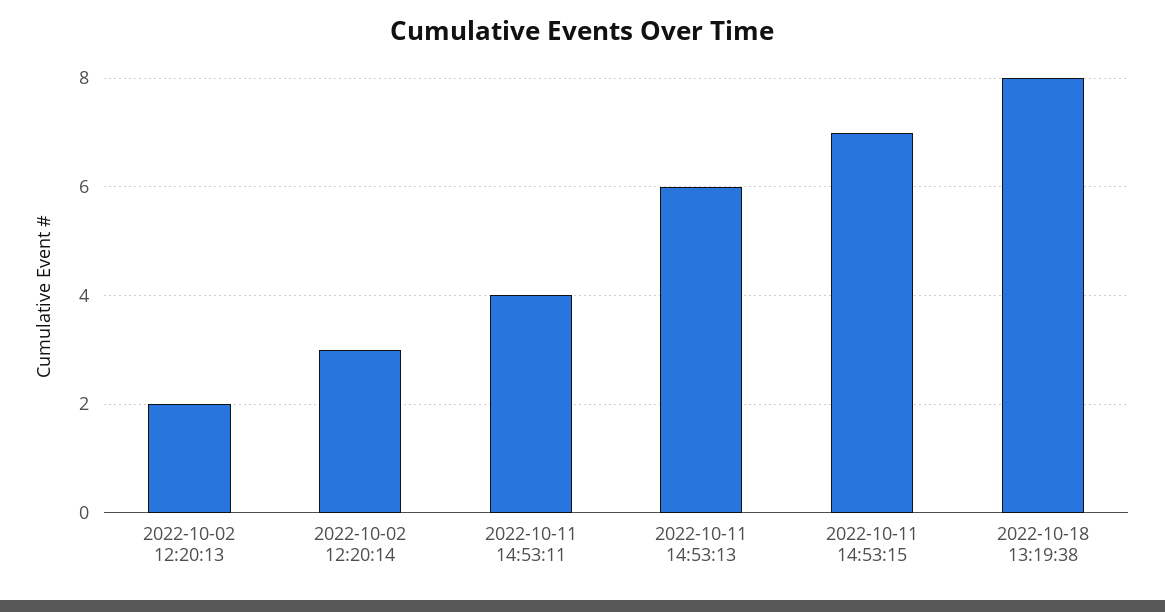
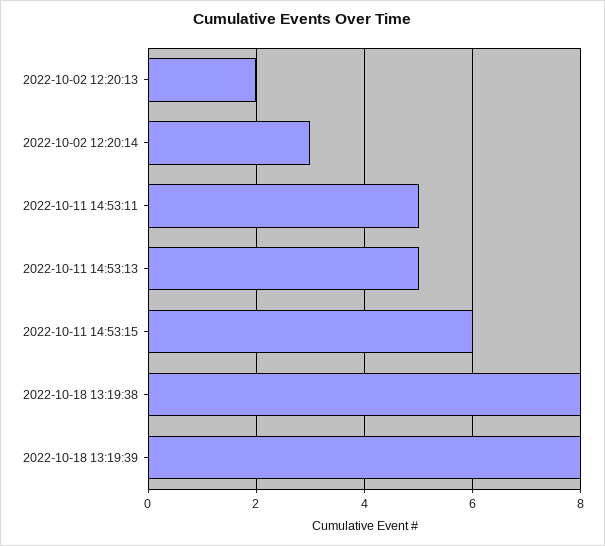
2022-10-11 14:53:11: 4 -> 5
2022-10-11 14:53:13: 6 -> 5
2022-10-11 14:53:15: 7 -> 6
2022-10-18 13:19:39: none -> 8

